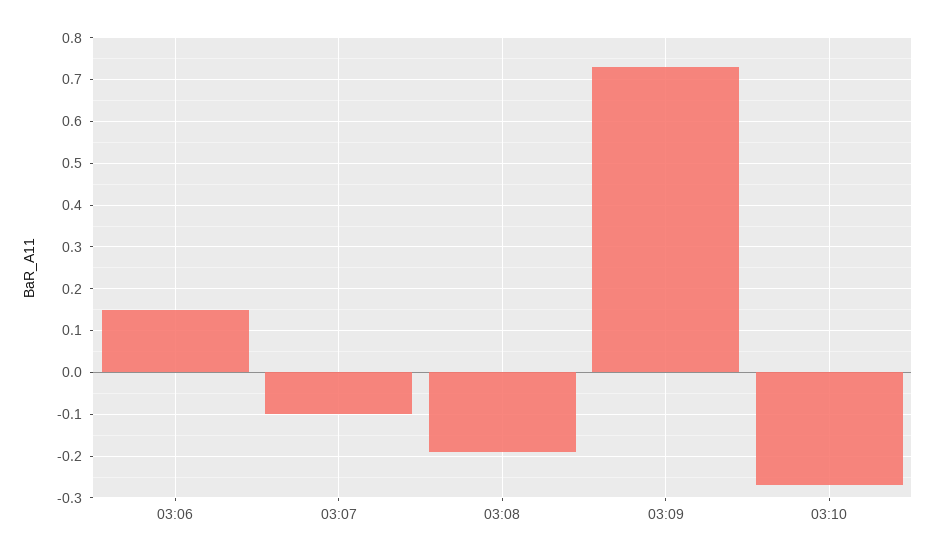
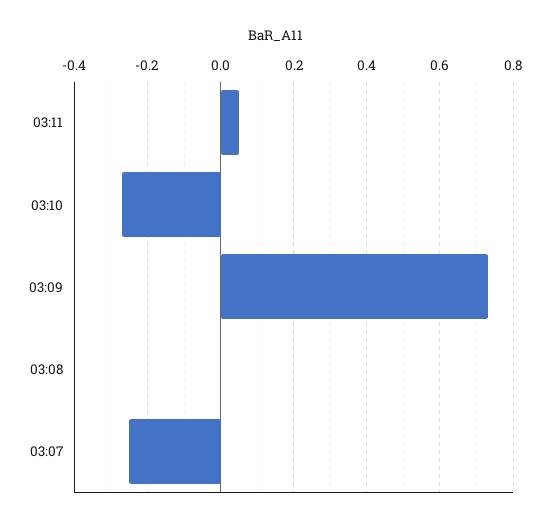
03:06: 0.15 -> none
03:07: -0.1 -> -0.25
03:08: -0.2 -> 0
03:11: none -> 0.05

